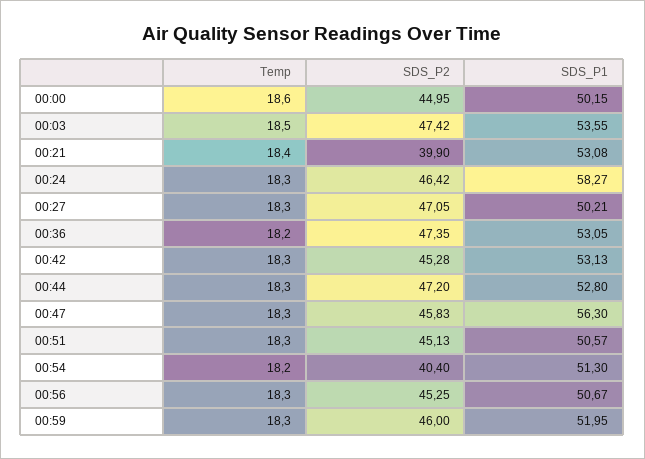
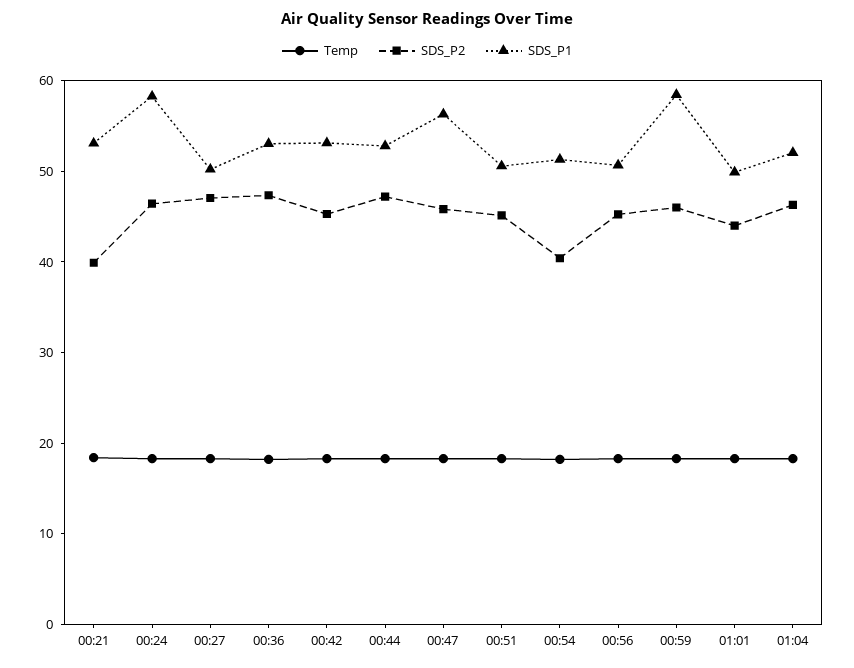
Temp, 00:00: 18.6 -> none
SDS_P2, 00:00: 44.95 -> none
SDS_P1, 00:00: 50.15 -> none
Temp, 00:03: 18.5 -> none
SDS_P2, 00:03: 47.42 -> none
SDS_P1, 00:03: 53.55 -> none
SDS_P1, 00:59: 51.95 -> 58
Temp, 01:01: none -> 18
SDS_P2, 01:01: none -> 44
SDS_P1, 01:01: none -> 50
Temp, 01:04: none -> 18
SDS_P2, 01:04: none -> 46
SDS_P1, 01:04: none -> 52

